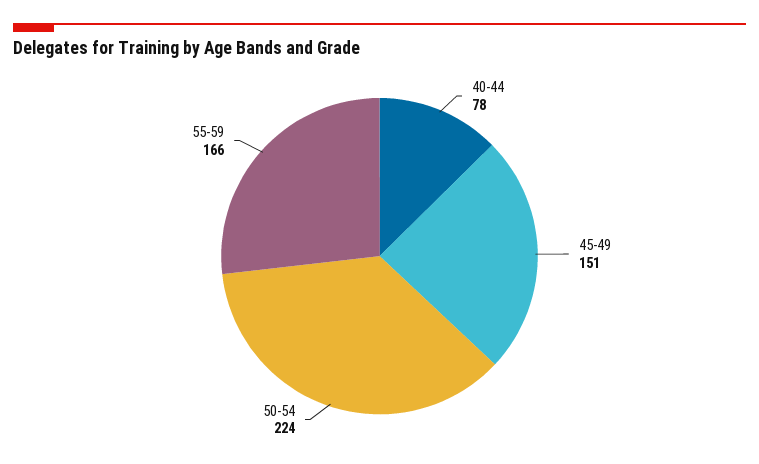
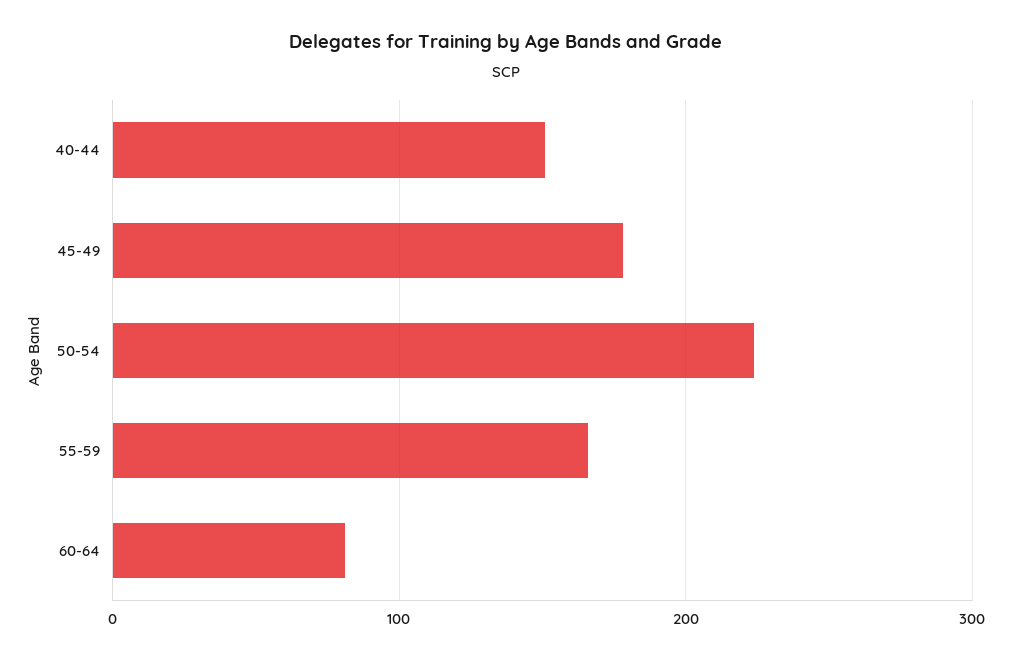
40-44: 78 -> 150
45-49: 151 -> 180
60-64: none -> 80

